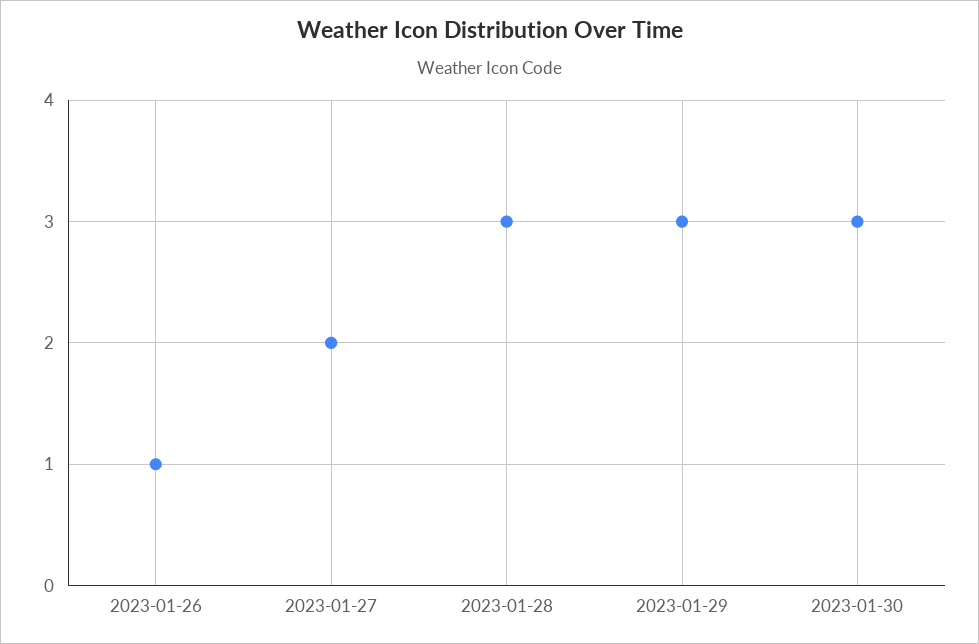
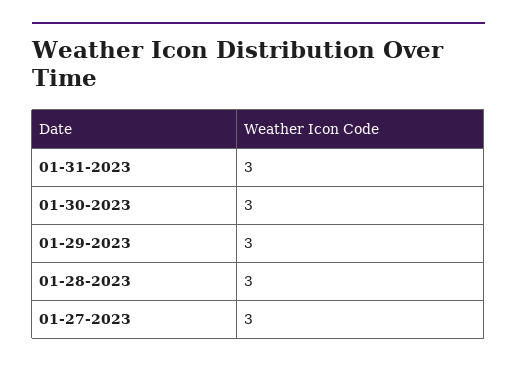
2023-01-26: 1 -> none
2023-01-27: 2 -> 3
01-31-2023: none -> 3

